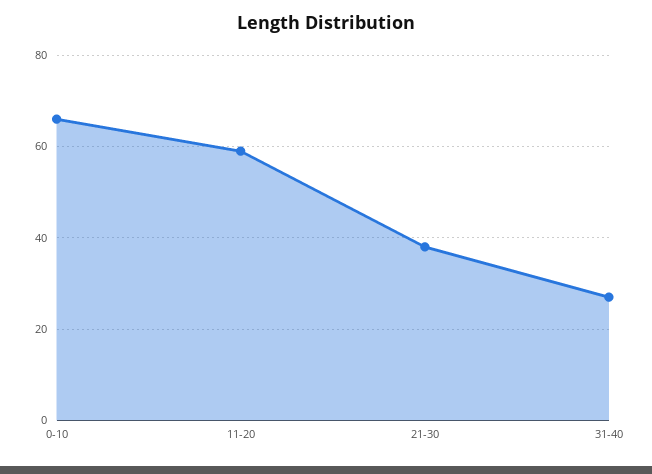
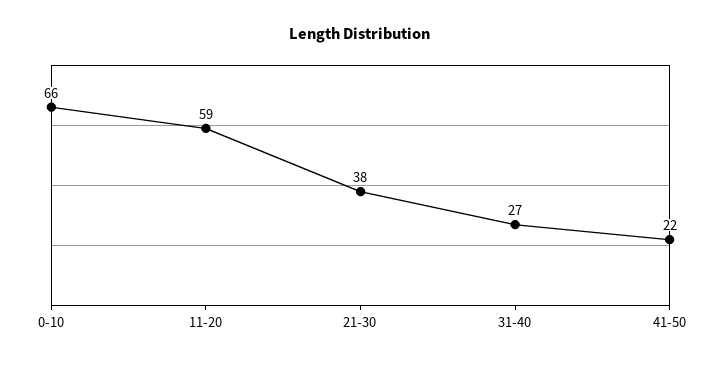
41-50: none -> 22

